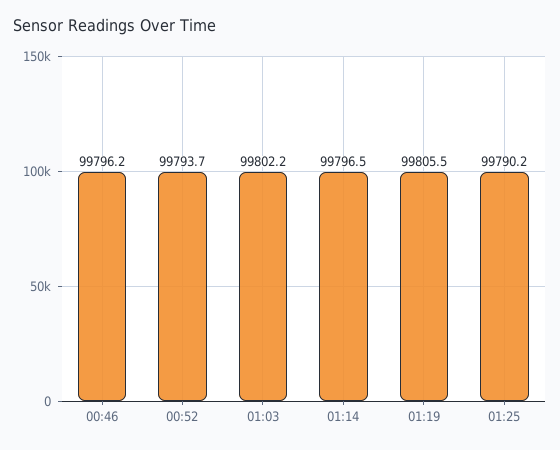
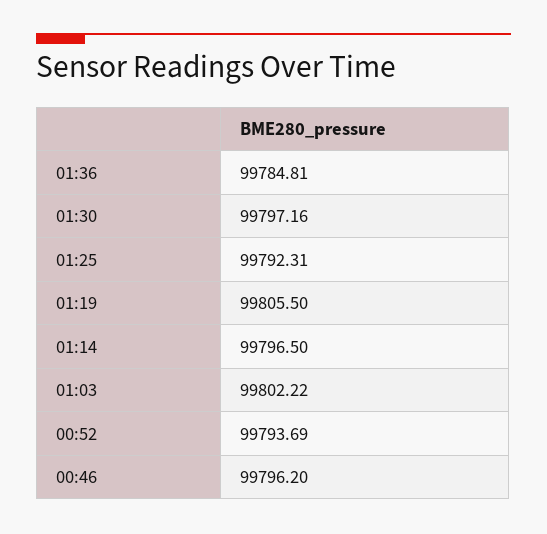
01:25: 99790.2 -> 99792.31
01:36: none -> 99784.81
01:30: none -> 99797.16

